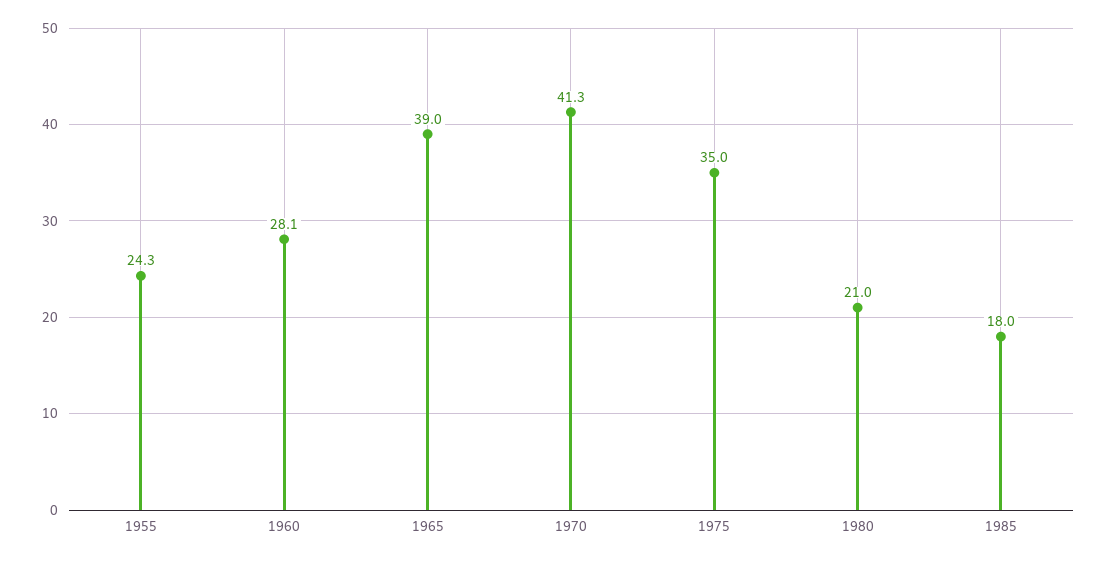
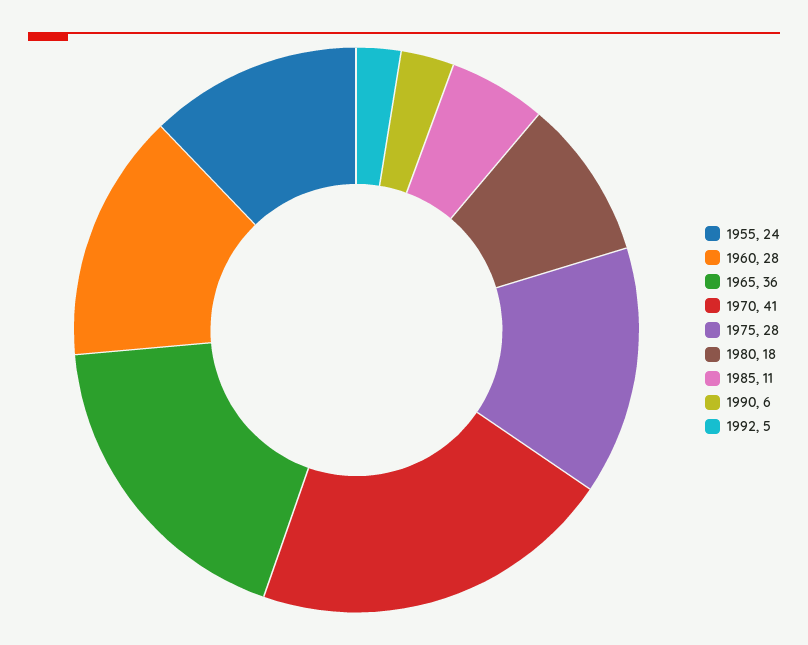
1965: 39 -> 36
1975: 35 -> 28
1980: 21 -> 18
1985: 18 -> 11
1990: none -> 6
1992: none -> 5

